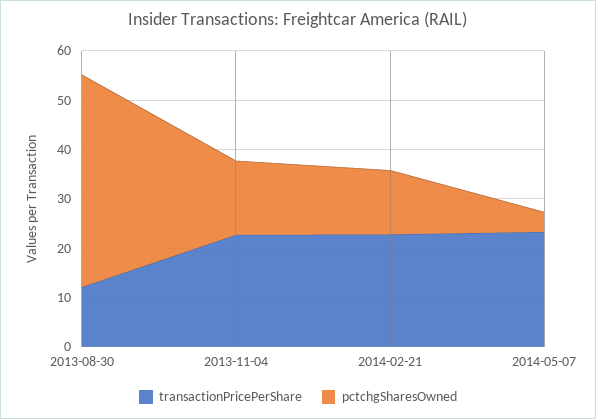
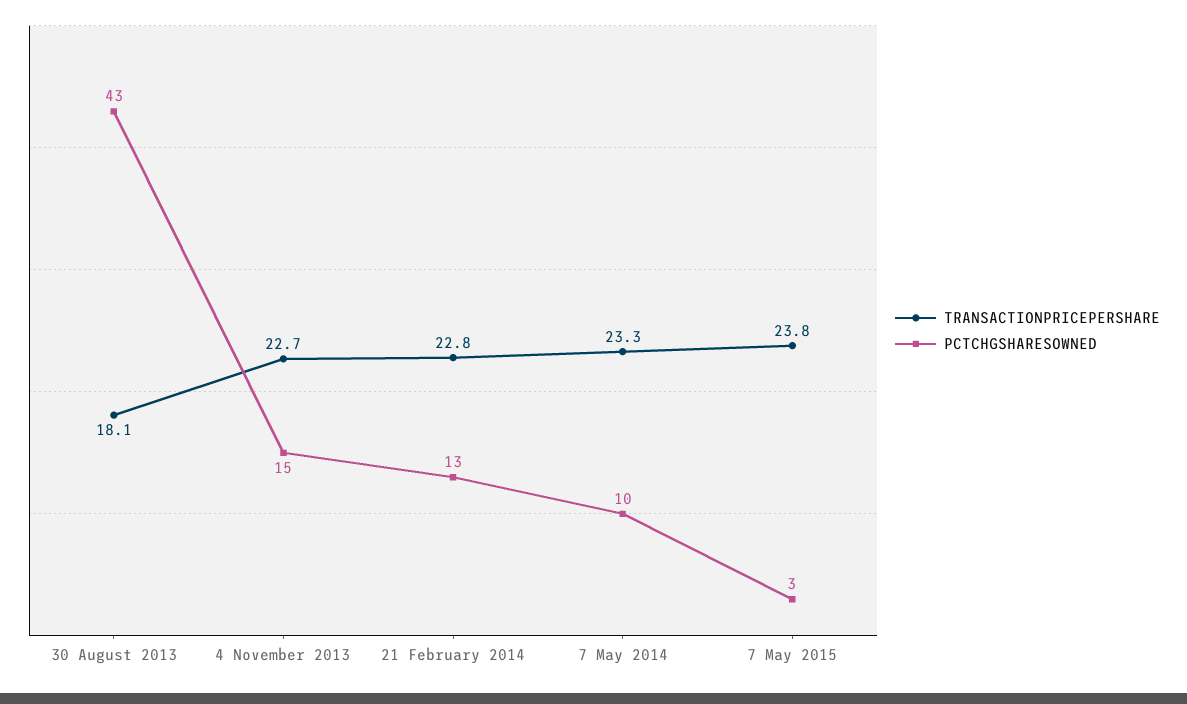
transactionPricePerShare, 2013-08-30: 12 -> 18.1
pctchgSharesOwned, 2014-05-07: 4 -> 10
transactionPricePerShare, 7 May 2015: none -> 23.8
pctchgSharesOwned, 7 May 2015: none -> 3

